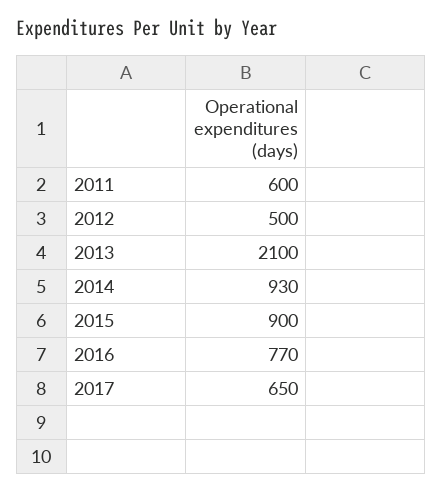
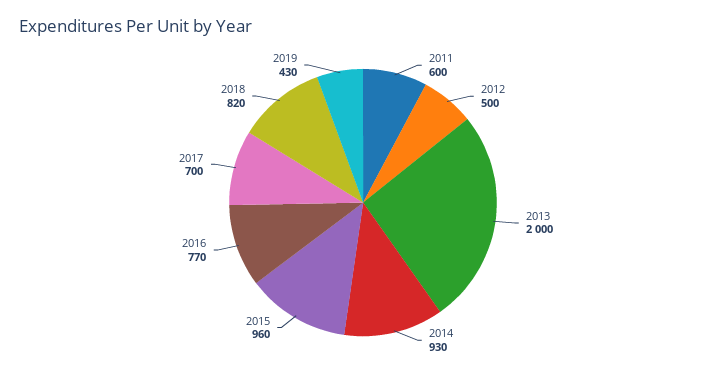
2013: 2100 -> 2000
2015: 900 -> 960
2017: 650 -> 700
2018: none -> 820
2019: none -> 430

